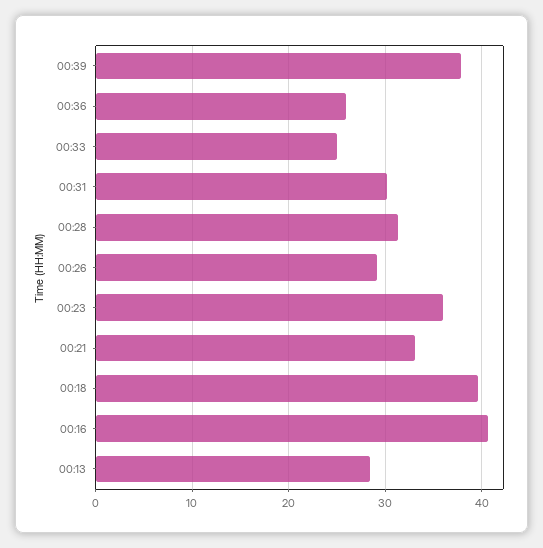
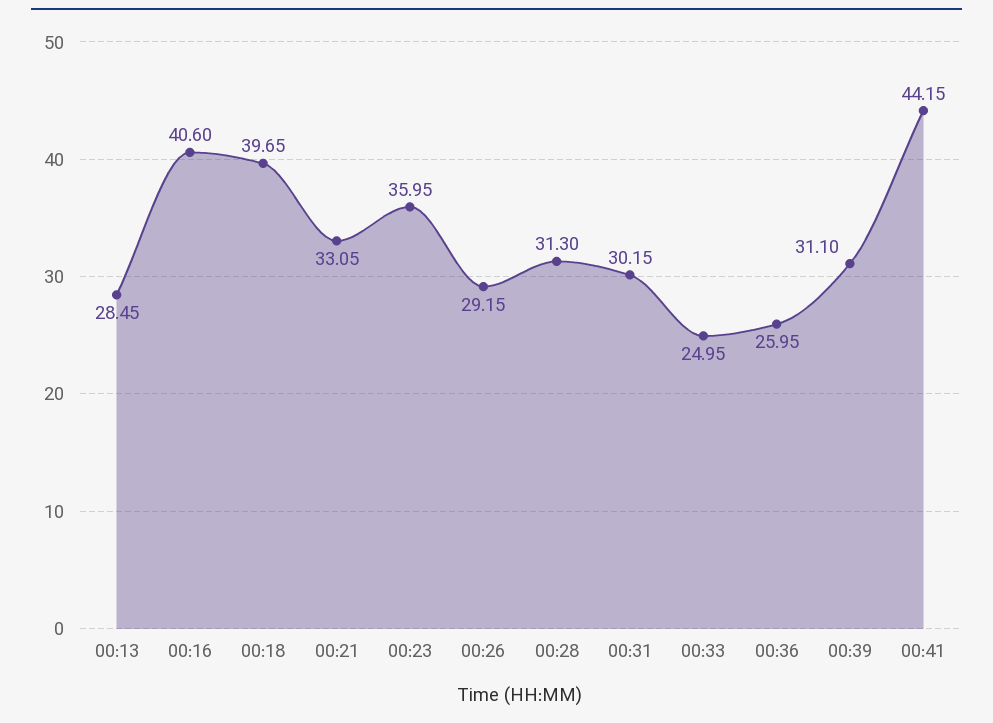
00:39: 38 -> 31.1
00:41: none -> 44.15

